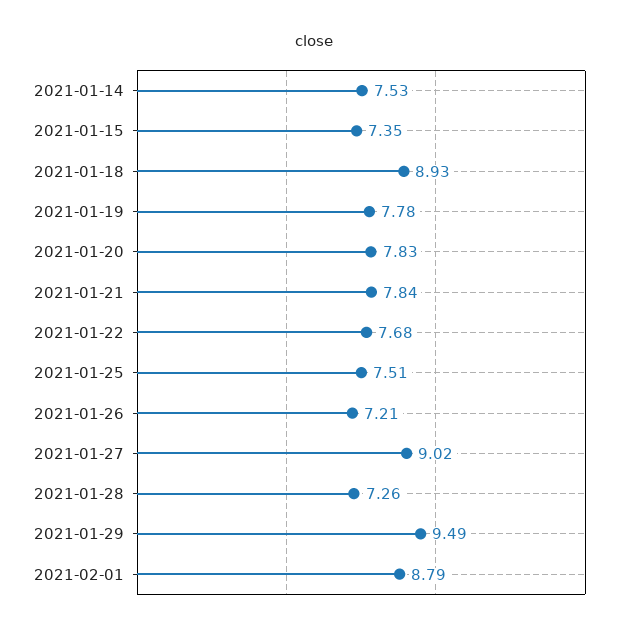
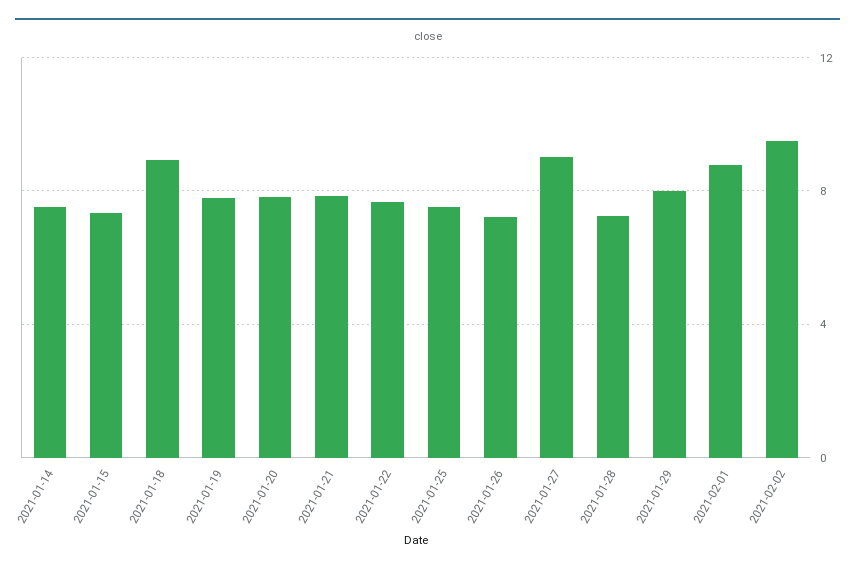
2021-01-29: 9.49 -> 8
2021-02-02: none -> 9.5

